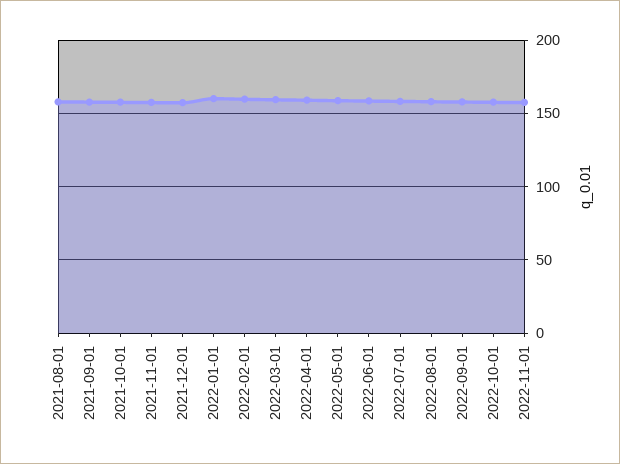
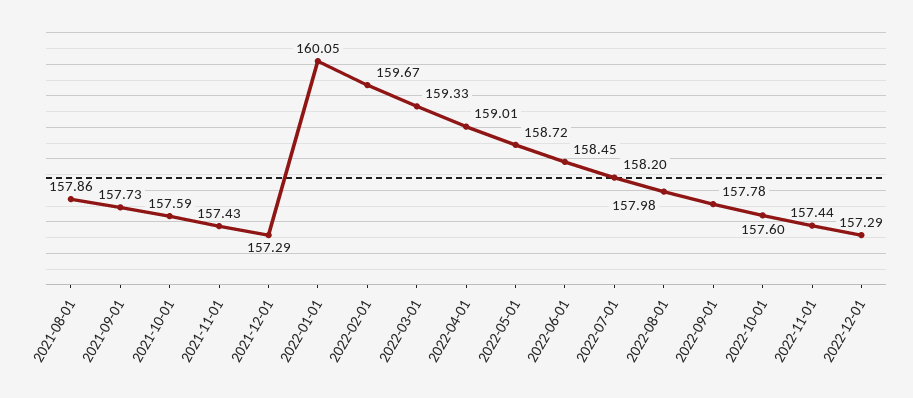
2022-12-01: none -> 157.29

